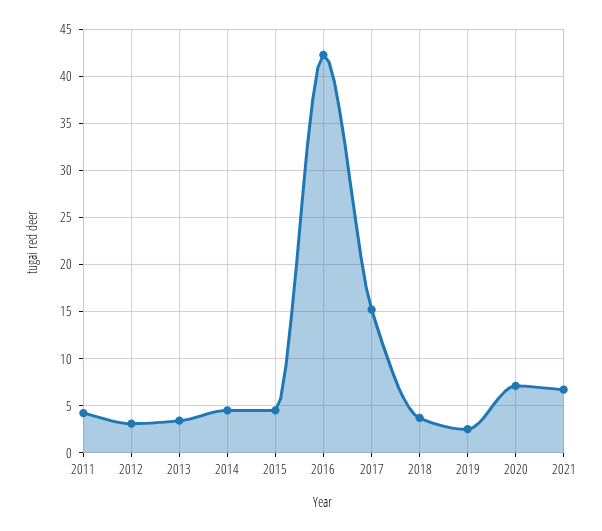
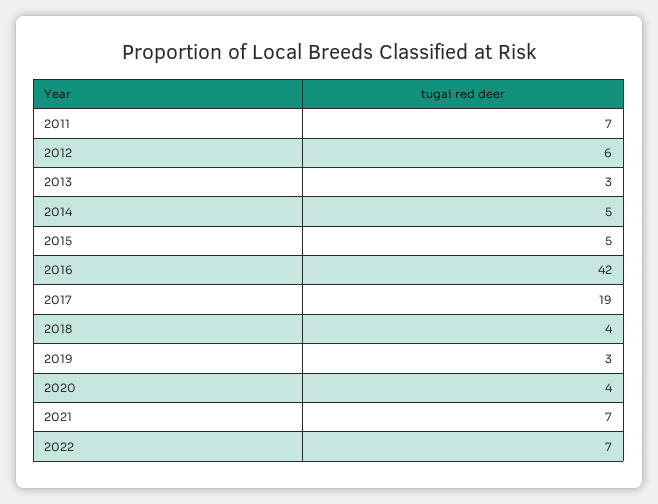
2011: 4 -> 7
2012: 3 -> 6
2017: 15 -> 19
2020: 7 -> 4
2022: none -> 7

